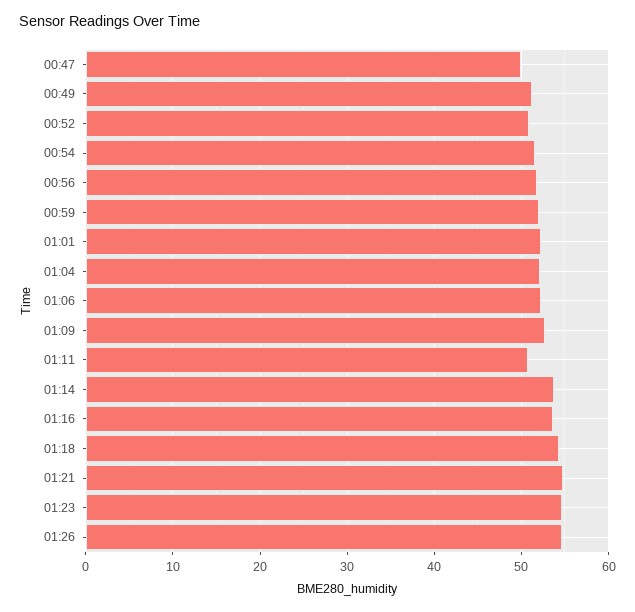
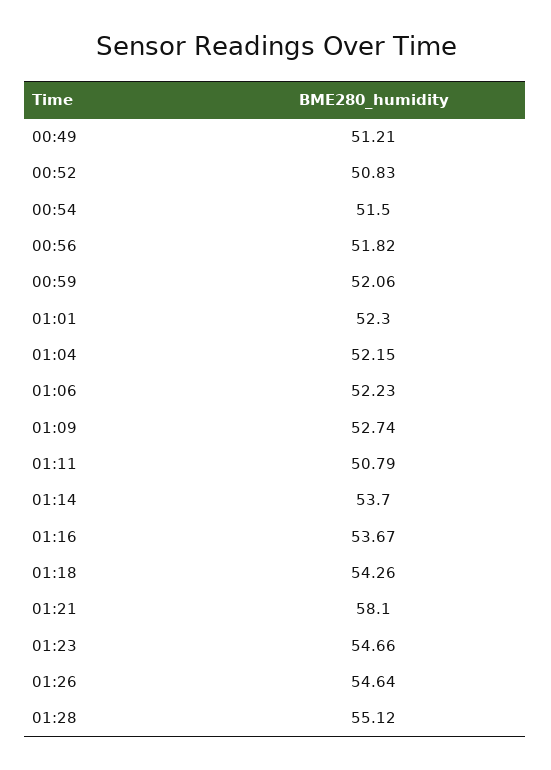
00:47: 50 -> none
01:21: 55 -> 58.1
01:28: none -> 55.12

